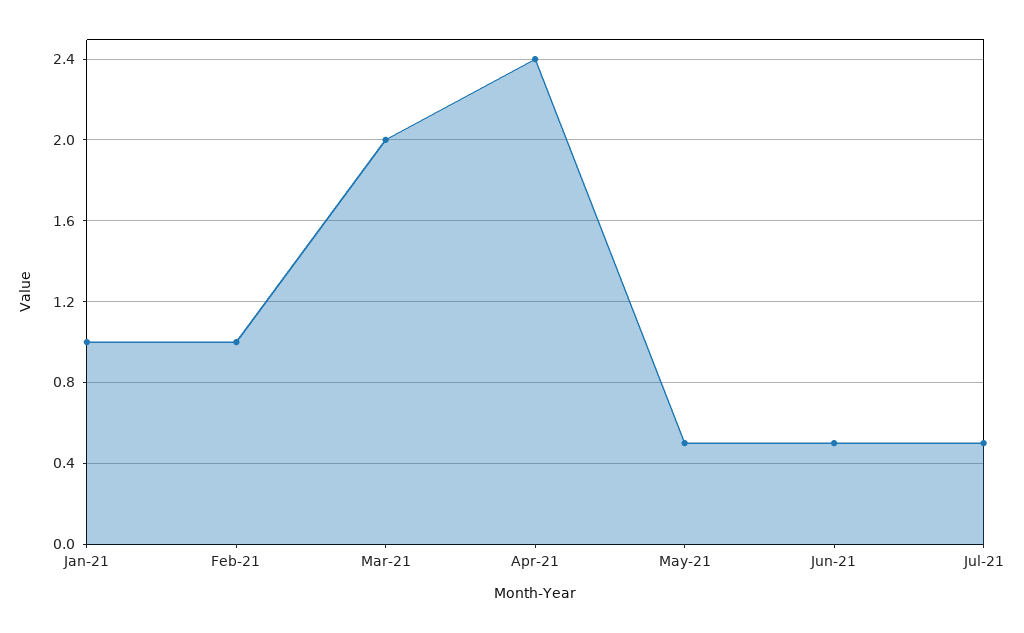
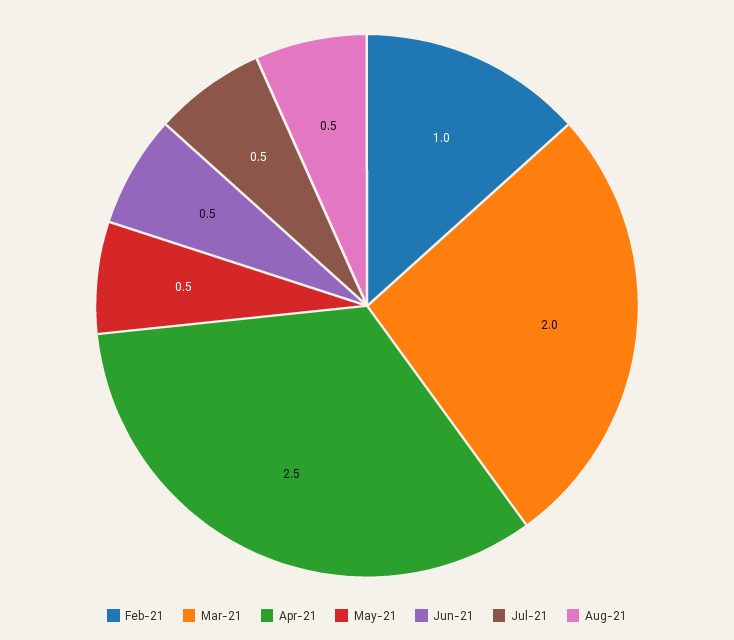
Jan-21: 1 -> none
Apr-21: 2.4 -> 2.5
Aug-21: none -> 0.5

